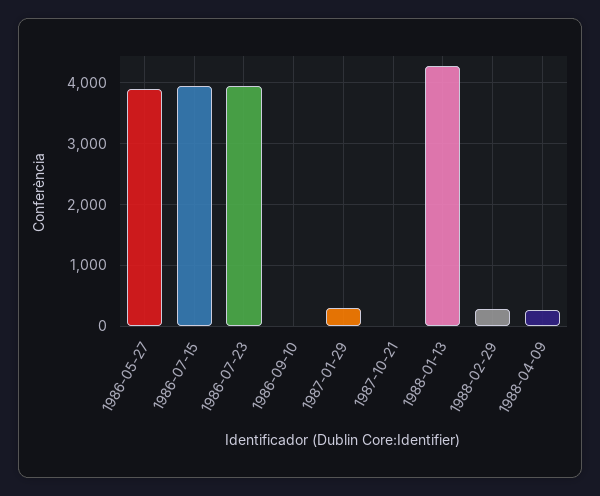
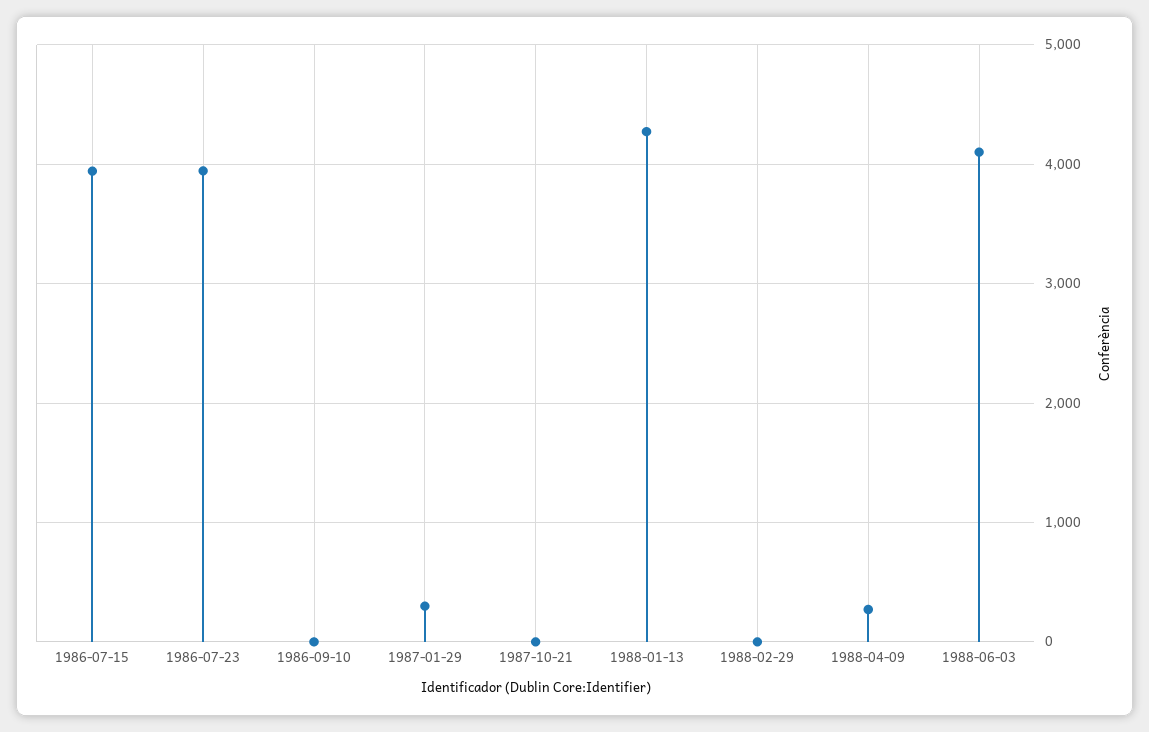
1986-05-27: 3900 -> none
1988-02-29: 300 -> 0
1988-06-03: none -> 4100

